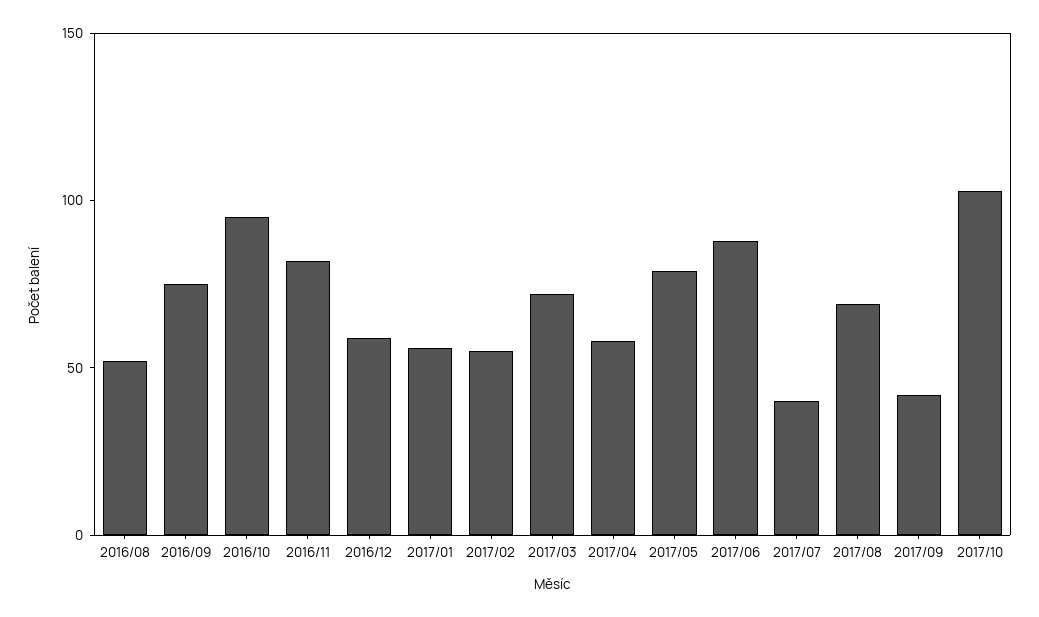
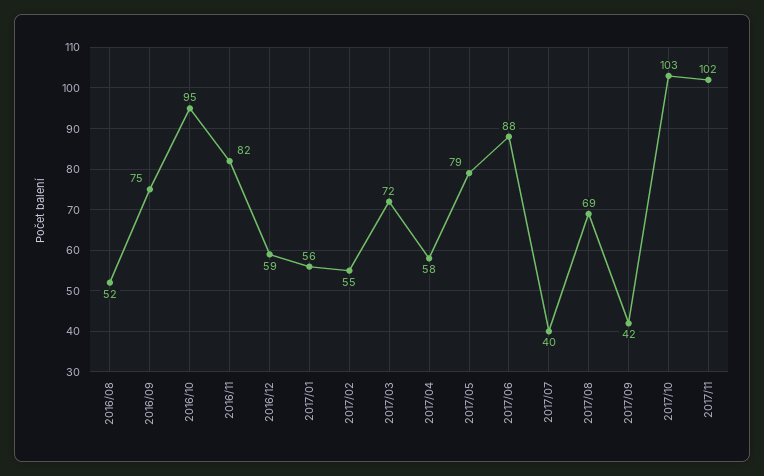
2017/11: none -> 102

